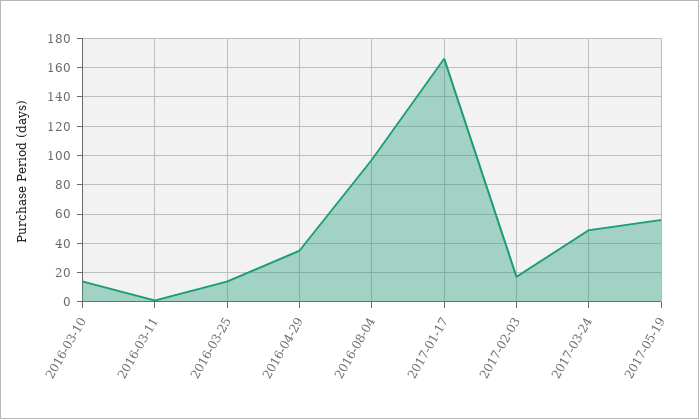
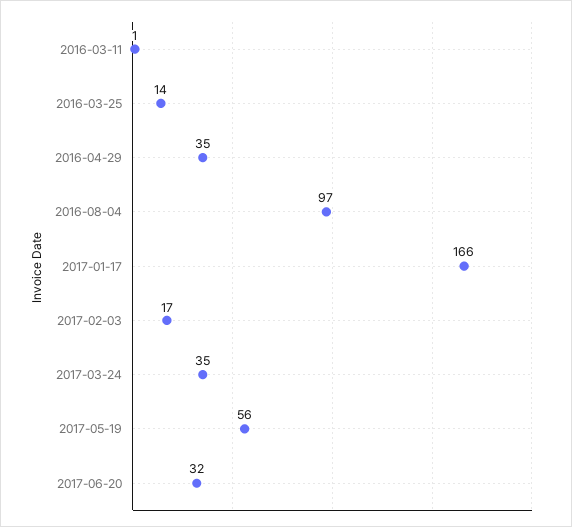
2016-03-10: 15 -> none
2017-03-24: 50 -> 35
2017-06-20: none -> 32

